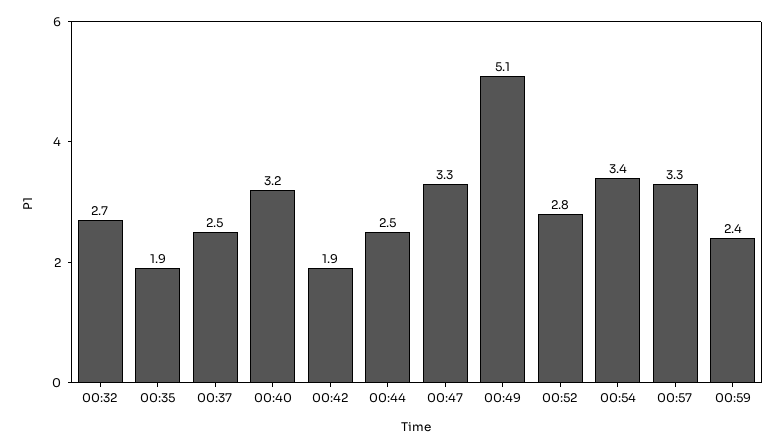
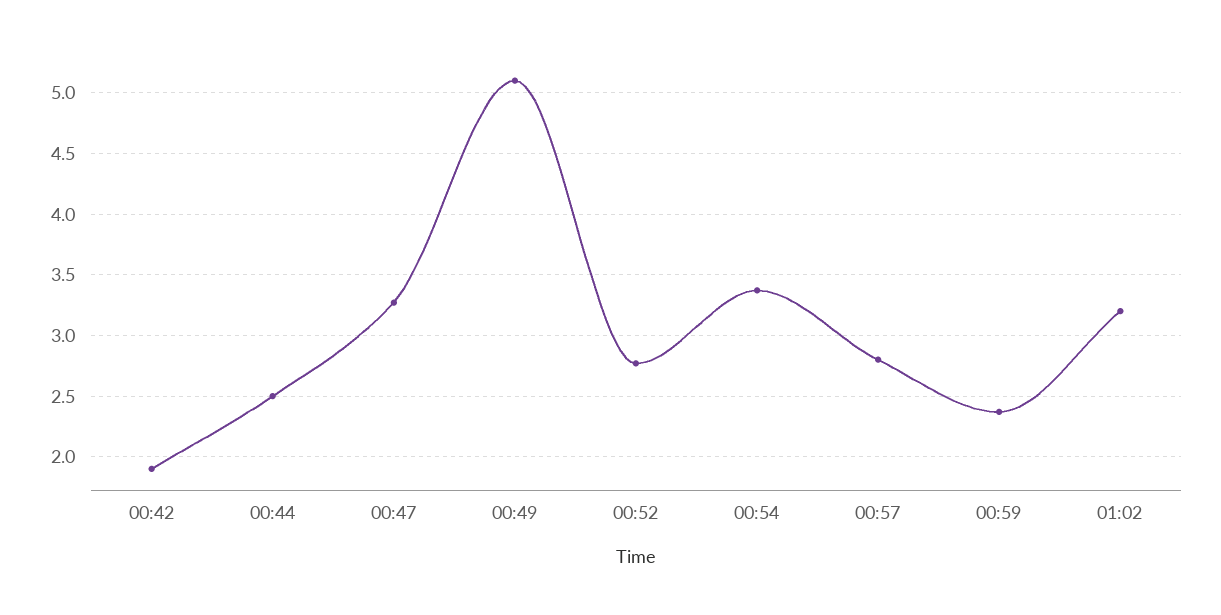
00:32: 2.7 -> none
00:35: 1.9 -> none
00:37: 2.5 -> none
00:40: 3.2 -> none
00:57: 3.3 -> 2.8
01:02: none -> 3.2

